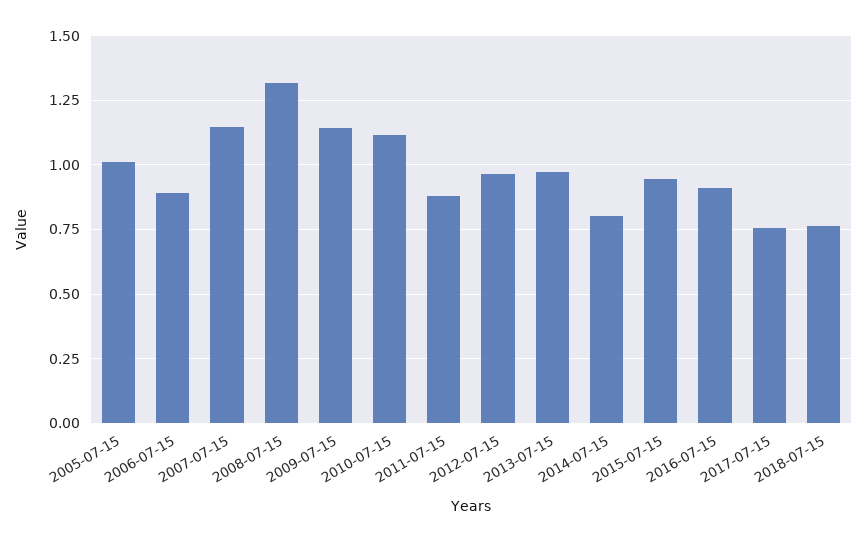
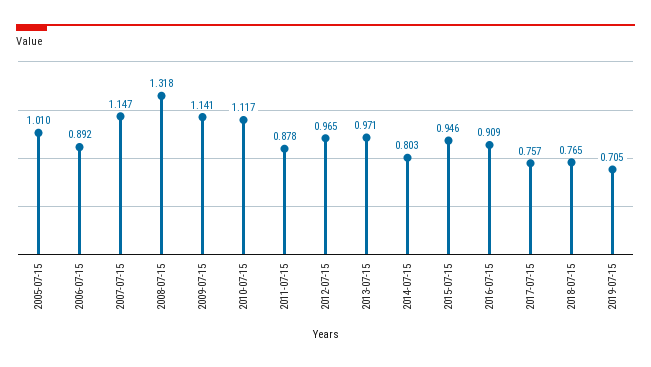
2019-07-15: none -> 0.705

